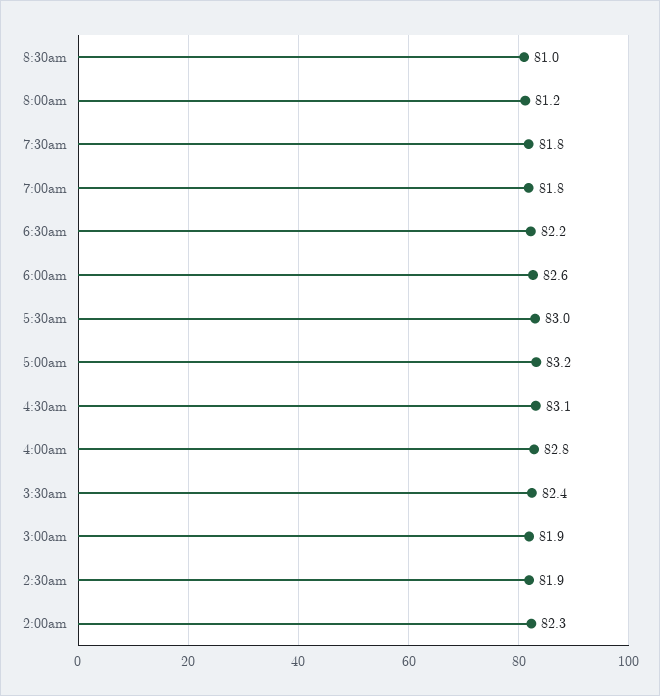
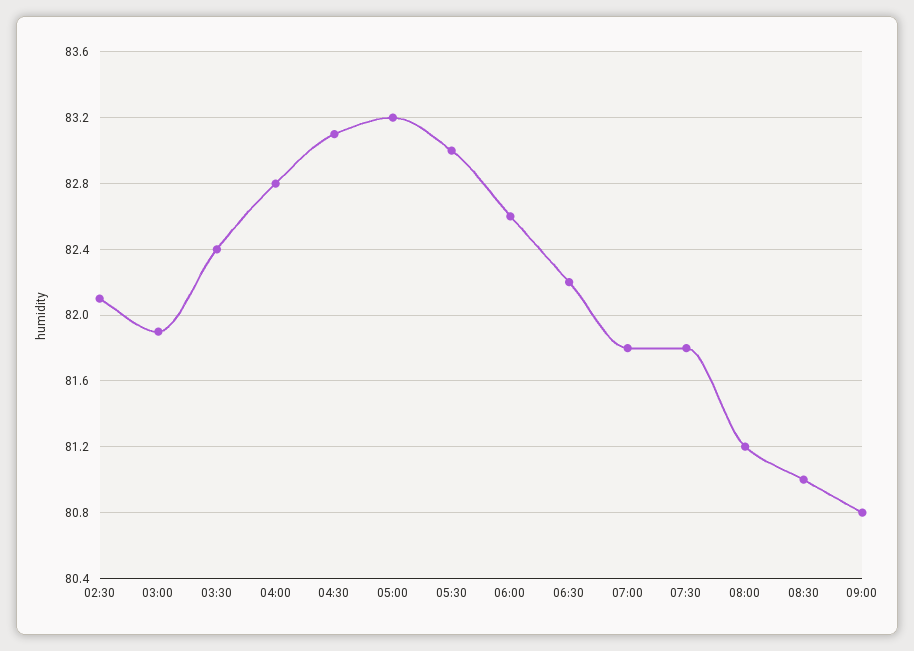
2:30am: 81.9 -> 82.1
2:00am: 82.3 -> none
09:00: none -> 80.8

